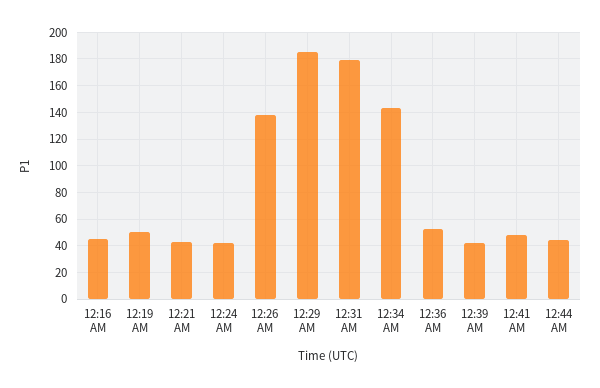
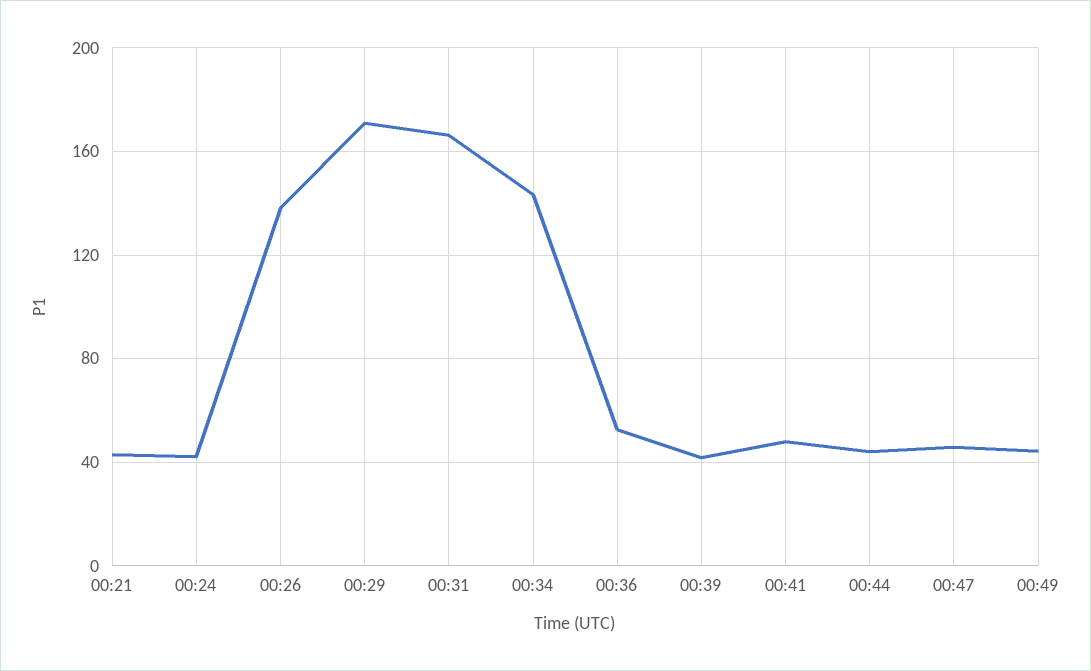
12:16 AM: 45 -> none
12:19 AM: 50 -> none
12:29 AM: 185 -> 170
12:31 AM: 180 -> 165
00:47: none -> 45
00:49: none -> 45

